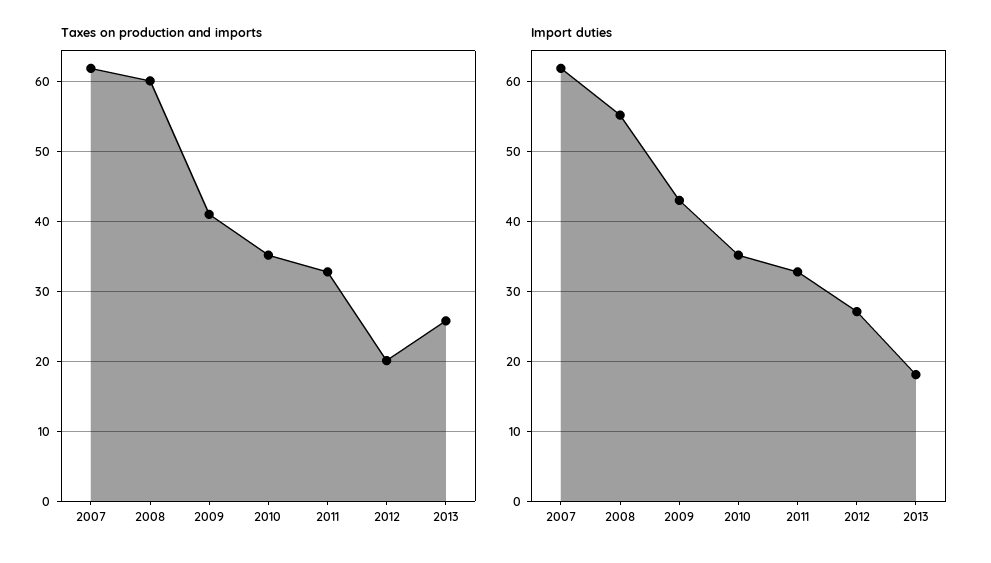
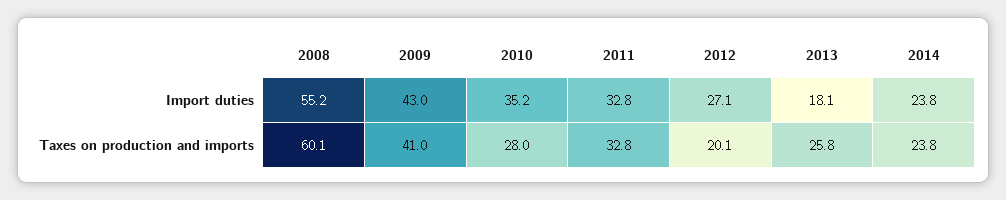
Taxes on production and imports, 2007: 62 -> none
Taxes on production and imports, 2010: 35 -> 28
Import duties, 2007: 62 -> none
Import duties, 2014: none -> 23.8
Taxes on production and imports, 2014: none -> 23.8

